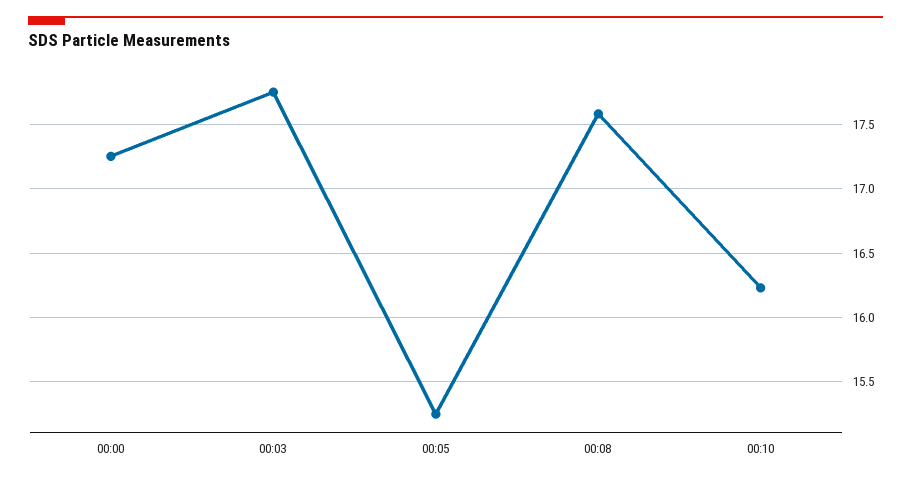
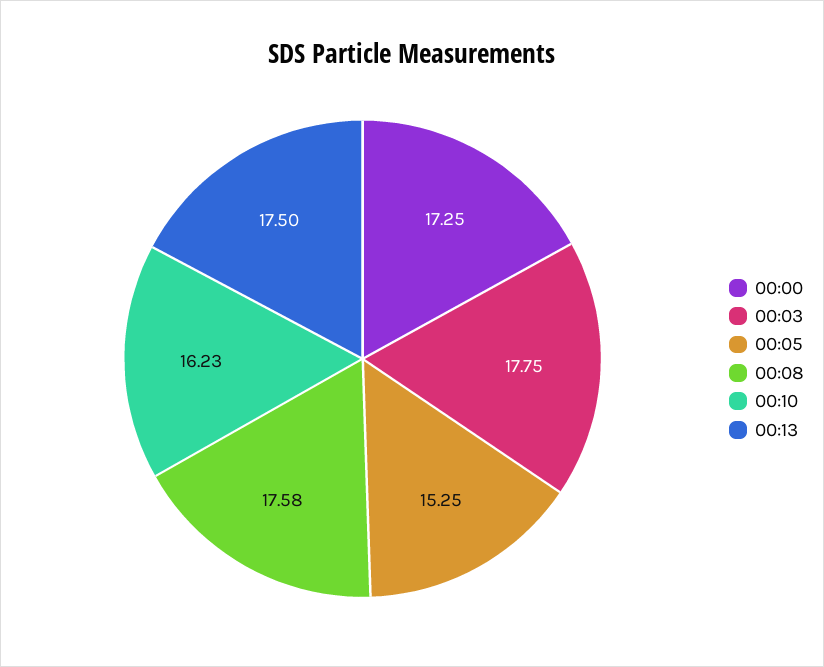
00:13: none -> 17.5

